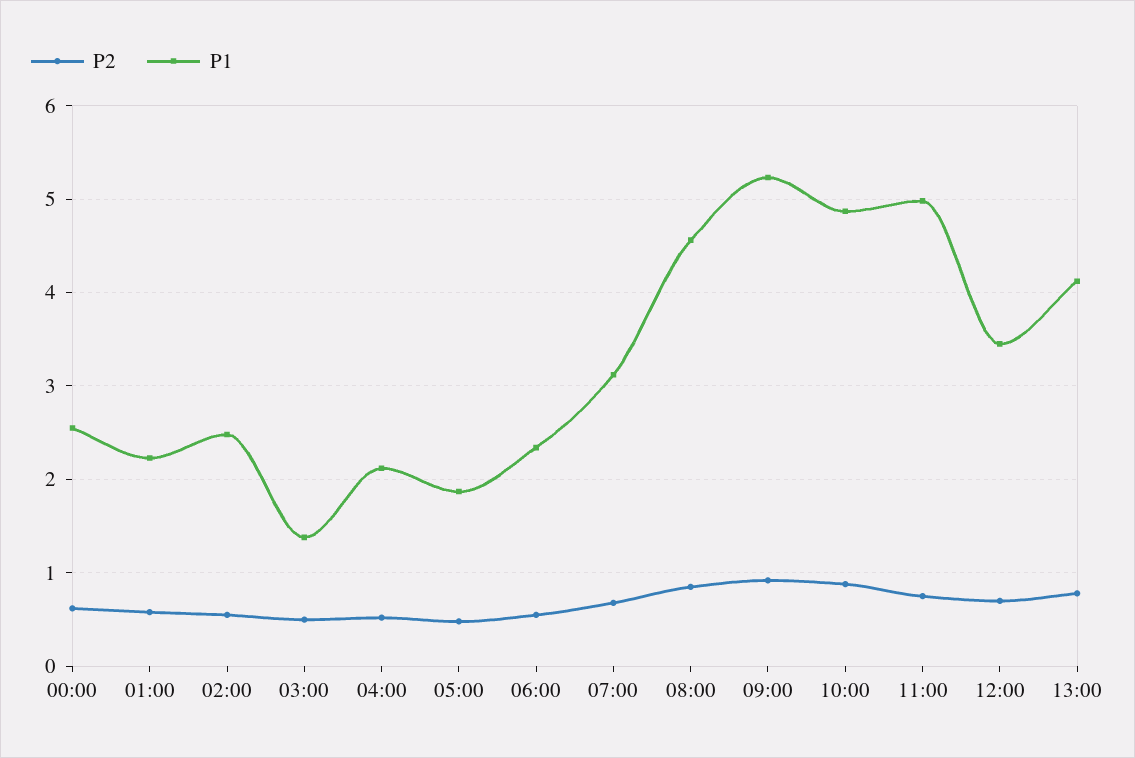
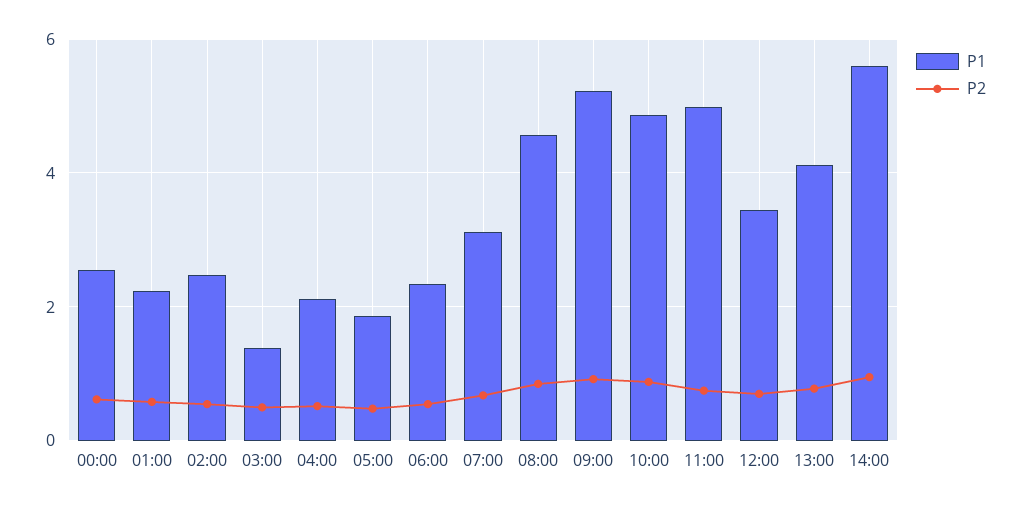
P1, 14:00: none -> 5.6
P2, 14:00: none -> 1

